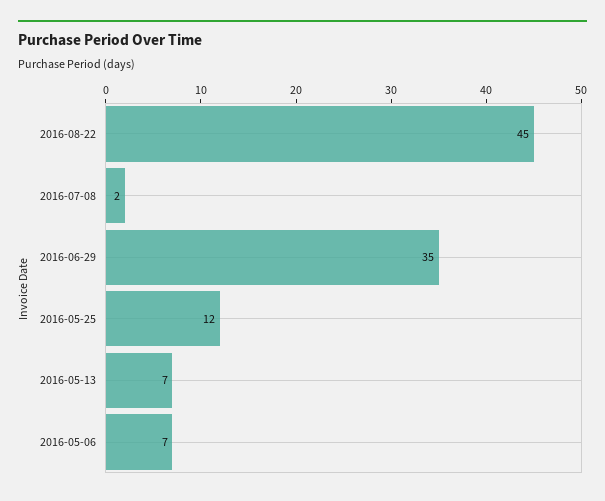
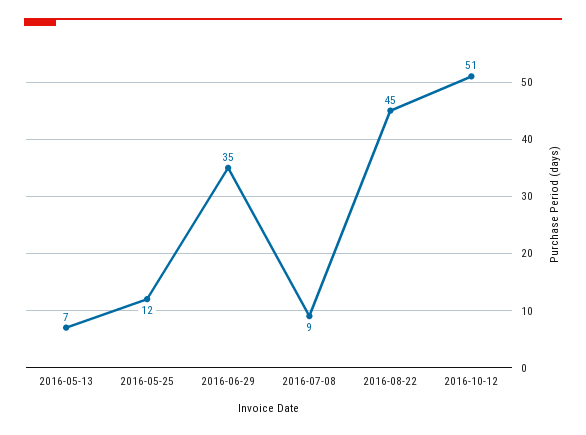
2016-07-08: 2 -> 9
2016-05-06: 7 -> none
2016-10-12: none -> 51

